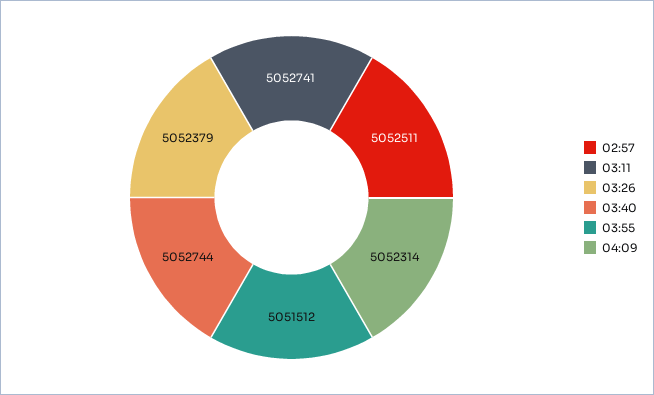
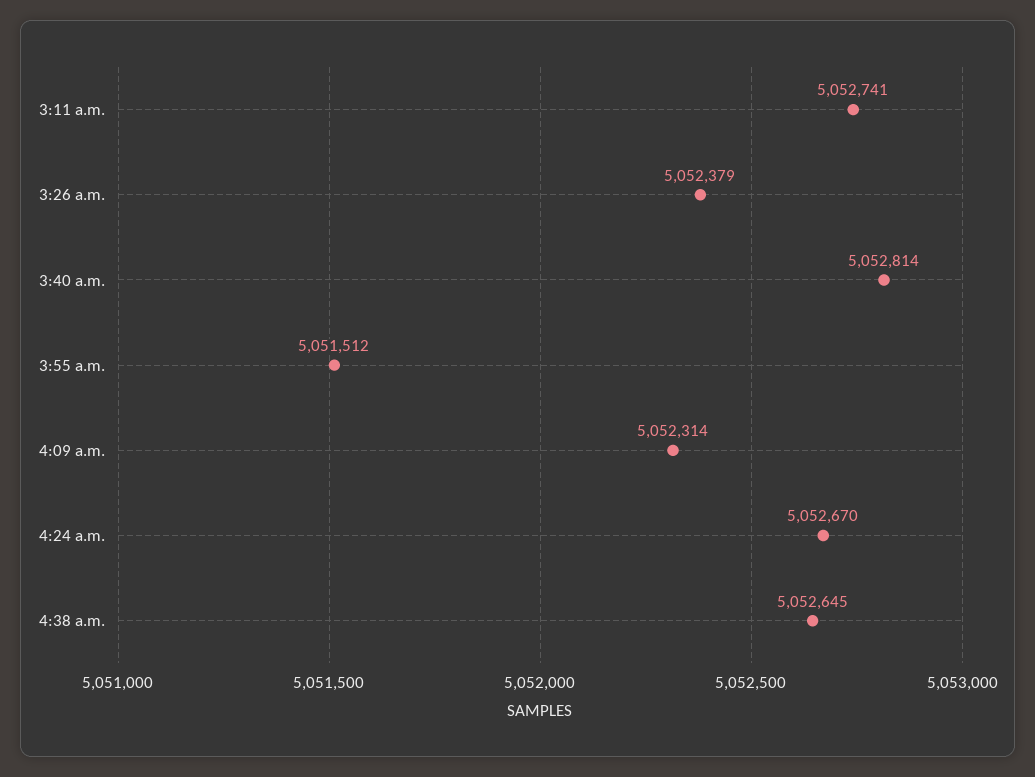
02:57: 5052511 -> none
03:40: 5052744 -> 5052814
4:24 a.m.: none -> 5052670
4:38 a.m.: none -> 5052645

